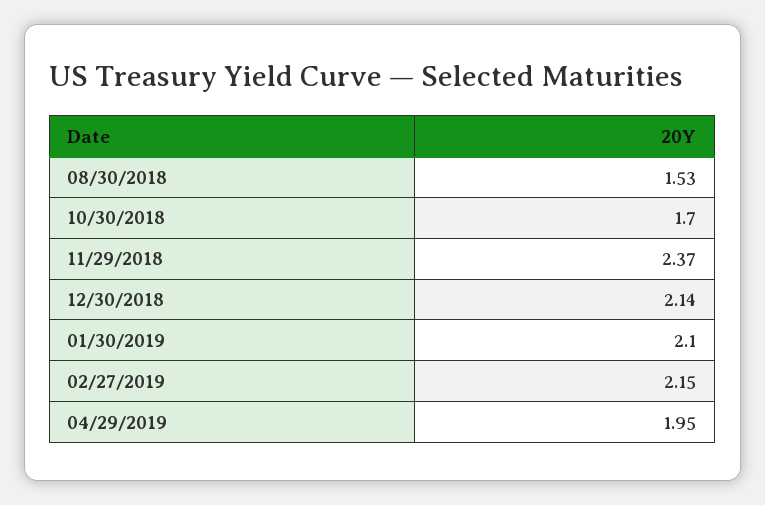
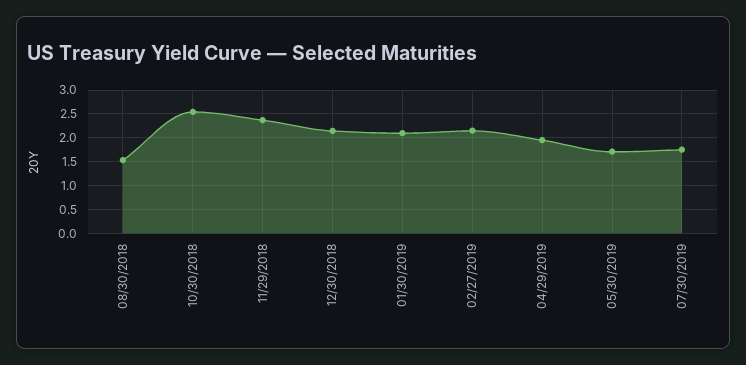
10/30/2018: 1.7 -> 2.5
05/30/2019: none -> 1.75
07/30/2019: none -> 1.75

